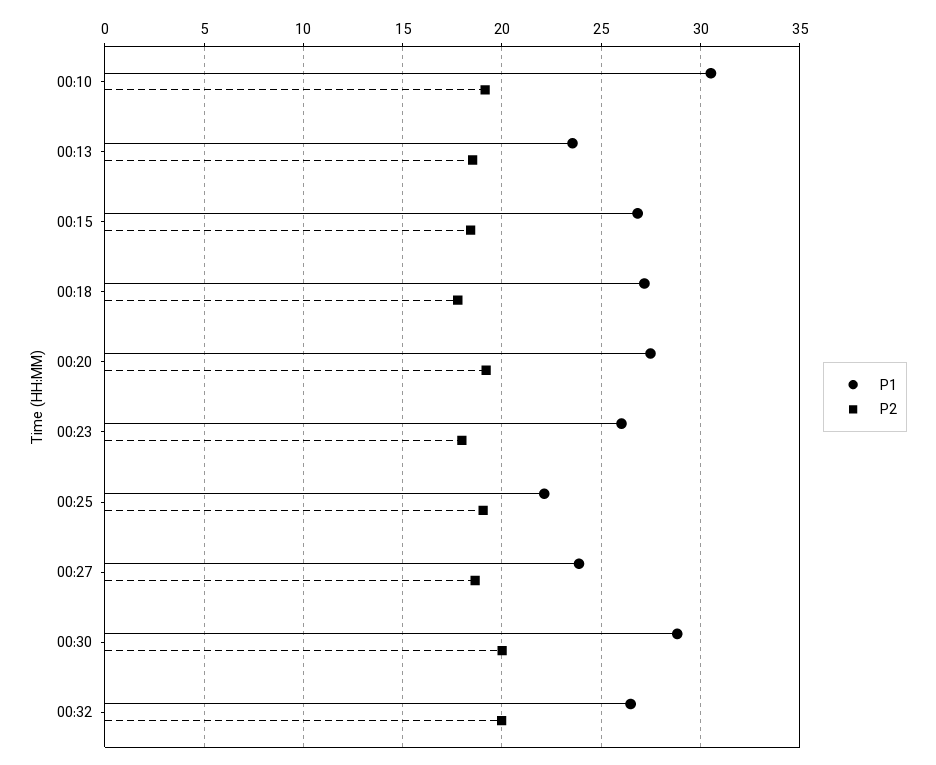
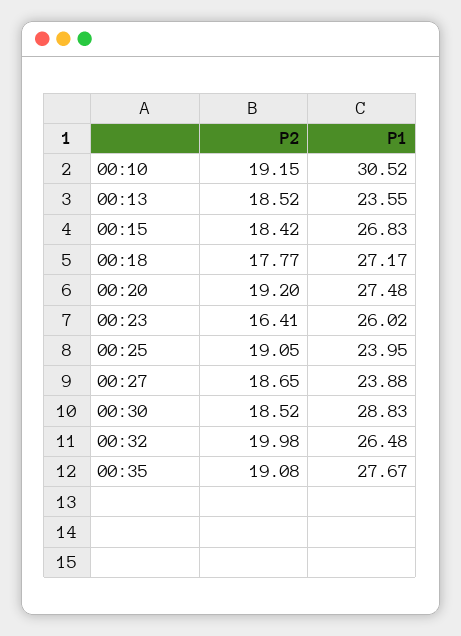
P2, 00:23: 18 -> 16.41
P1, 00:25: 22 -> 23.95
P2, 00:30: 20 -> 18.52
P2, 00:35: none -> 19.08
P1, 00:35: none -> 27.67

